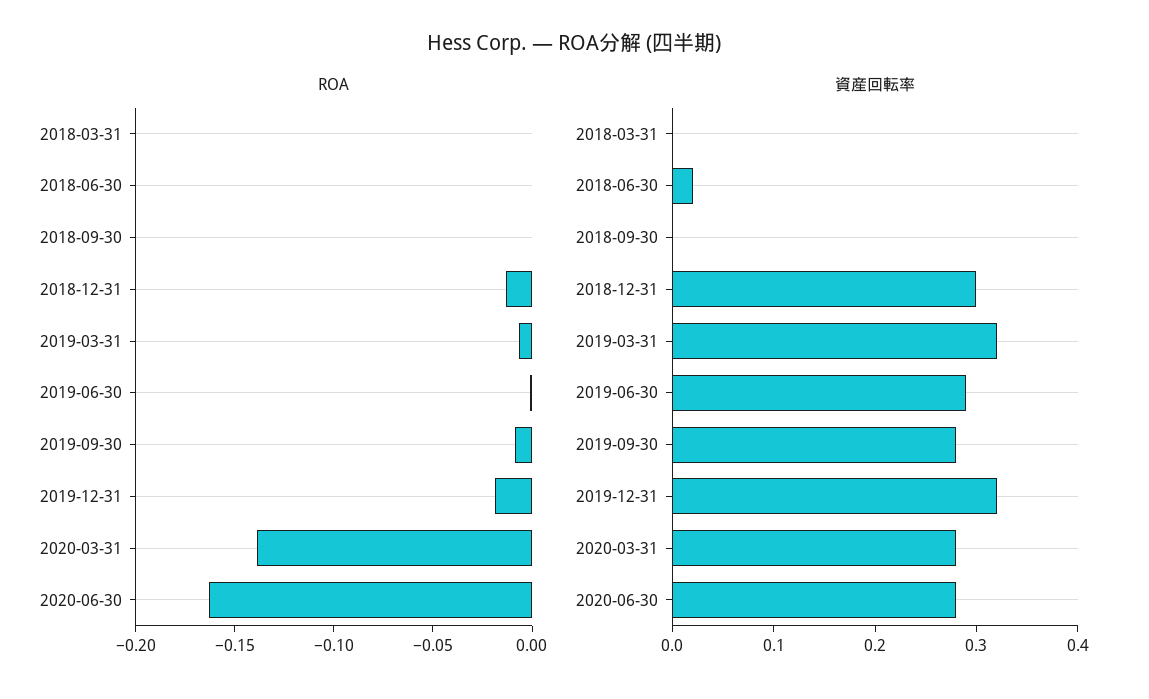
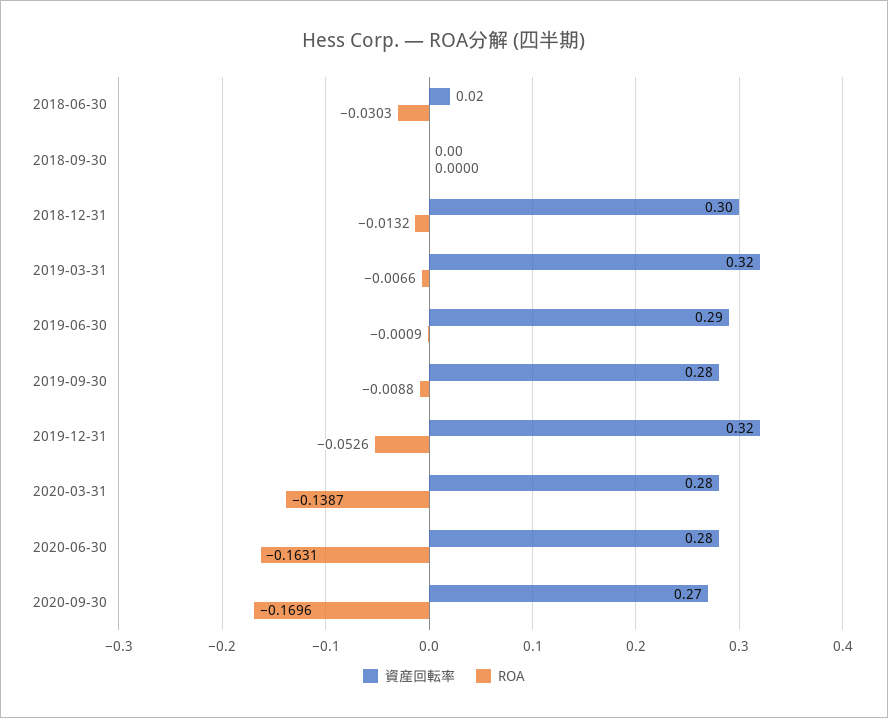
ROA, 2018-03-31: 0 -> none
ROA, 2018-06-30: 0 -> -0.0303
ROA, 2019-12-31: -0.02 -> -0.0526
資産回転率, 2018-03-31: 0 -> none
資産回転率, 2020-09-30: none -> 0.27
ROA, 2020-09-30: none -> -0.1696

